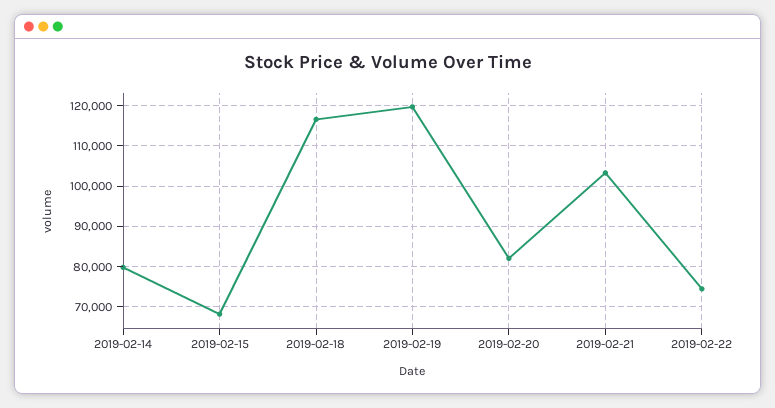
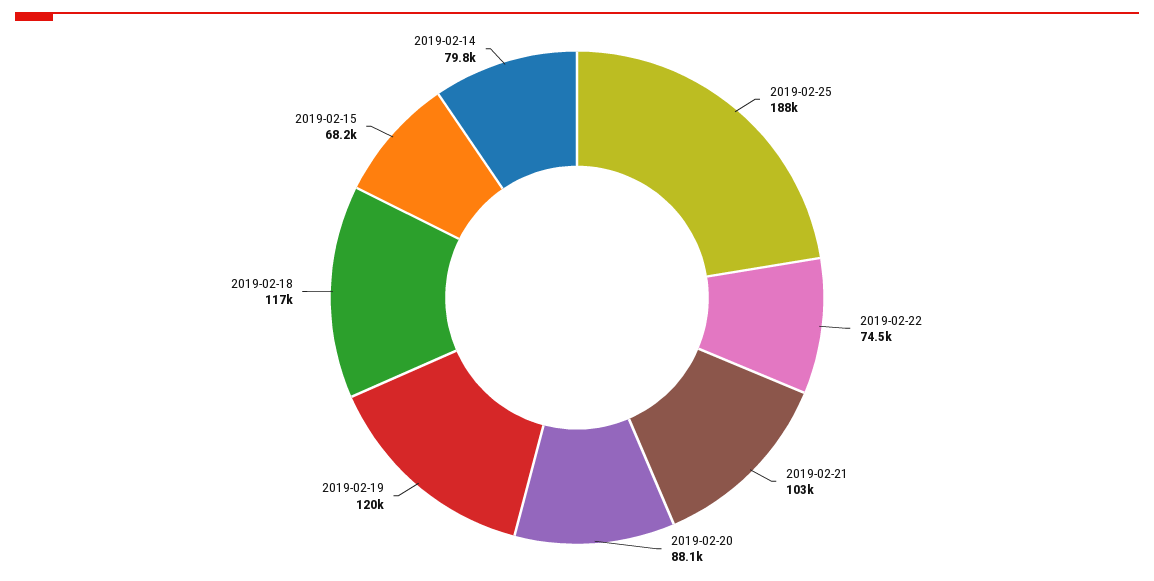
2019-02-20: 82000 -> 88100
2019-02-25: none -> 188000

